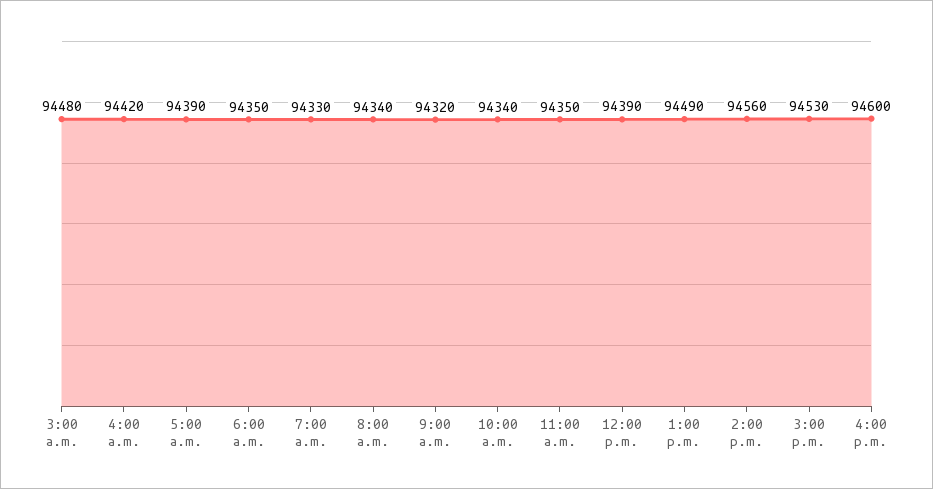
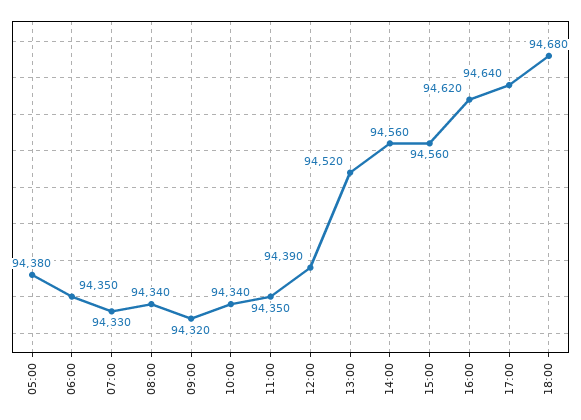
3:00 a.m.: 94480 -> none
4:00 a.m.: 94420 -> none
5:00 a.m.: 94390 -> 94380
1:00 p.m.: 94490 -> 94520
3:00 p.m.: 94530 -> 94560
4:00 p.m.: 94600 -> 94620
17:00: none -> 94640
18:00: none -> 94680

